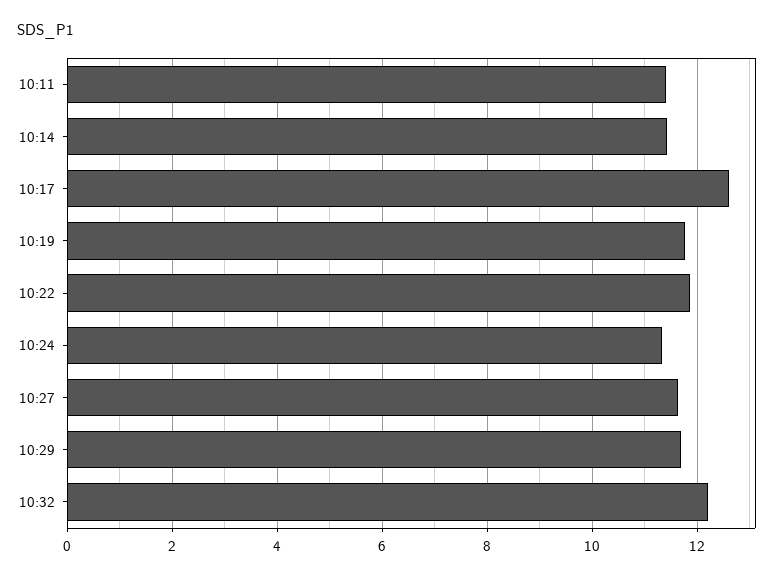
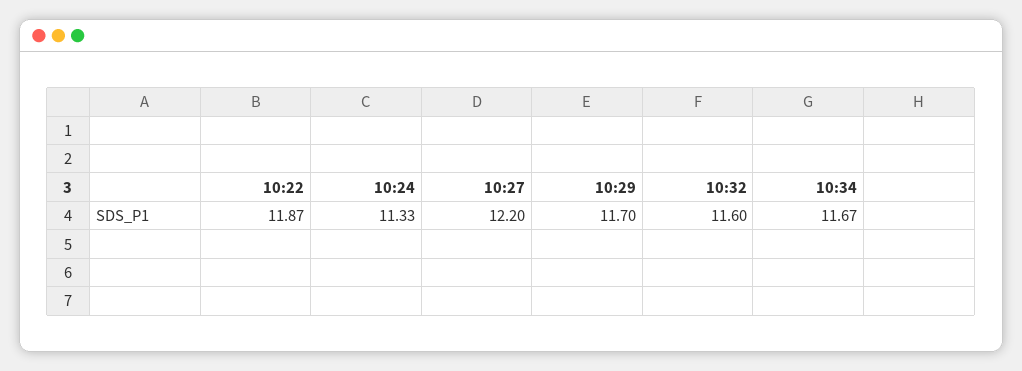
10:11: 11.4 -> none
10:14: 11.4 -> none
10:17: 12.6 -> none
10:19: 11.8 -> none
10:27: 11.6 -> 12.2
10:32: 12.2 -> 11.6
10:34: none -> 11.67

